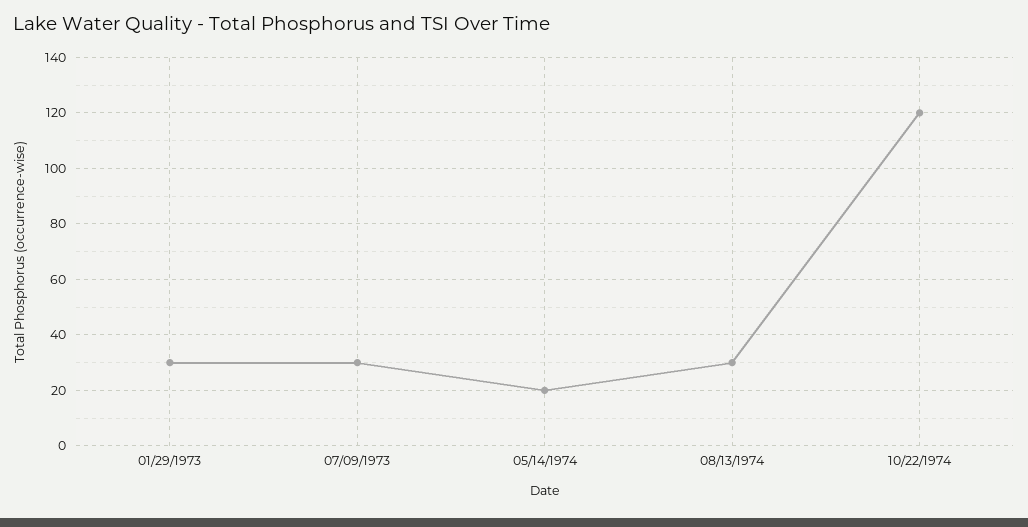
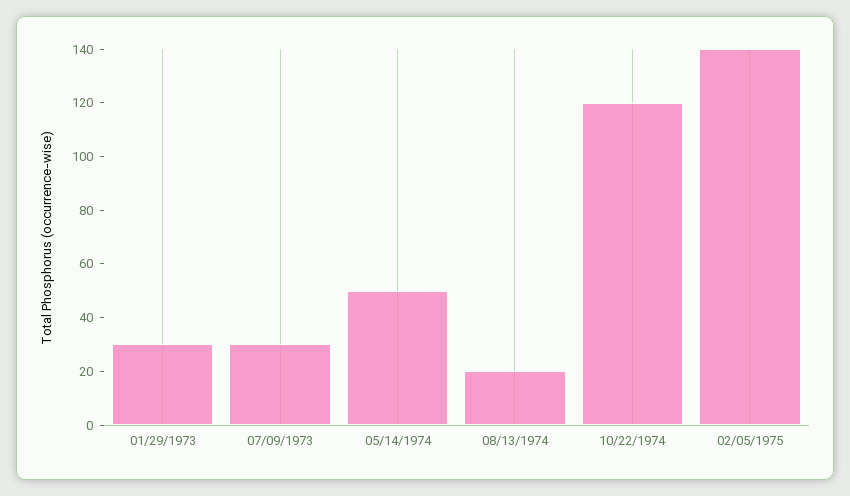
05/14/1974: 20 -> 50
08/13/1974: 30 -> 20
02/05/1975: none -> 140

